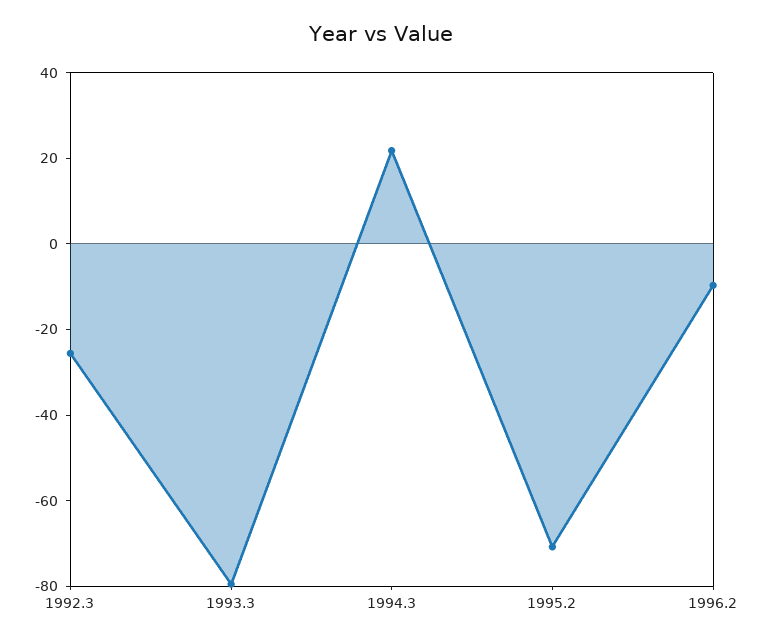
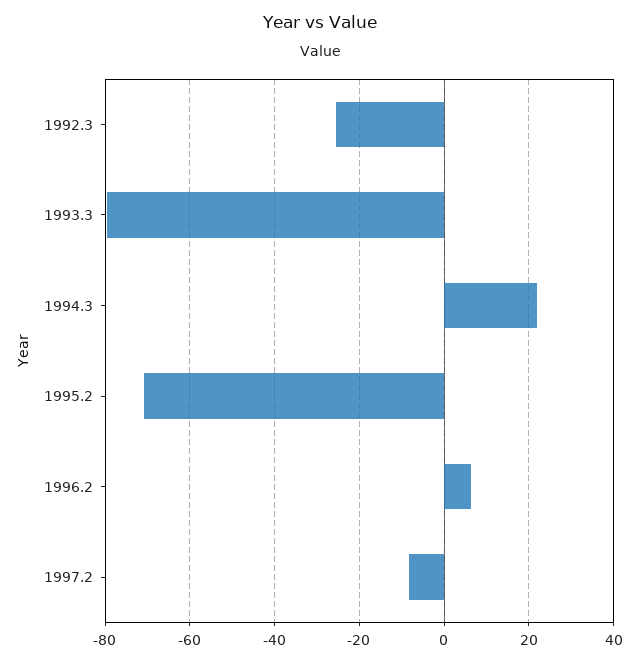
1996.2: -10 -> 6
1997.2: none -> -8

